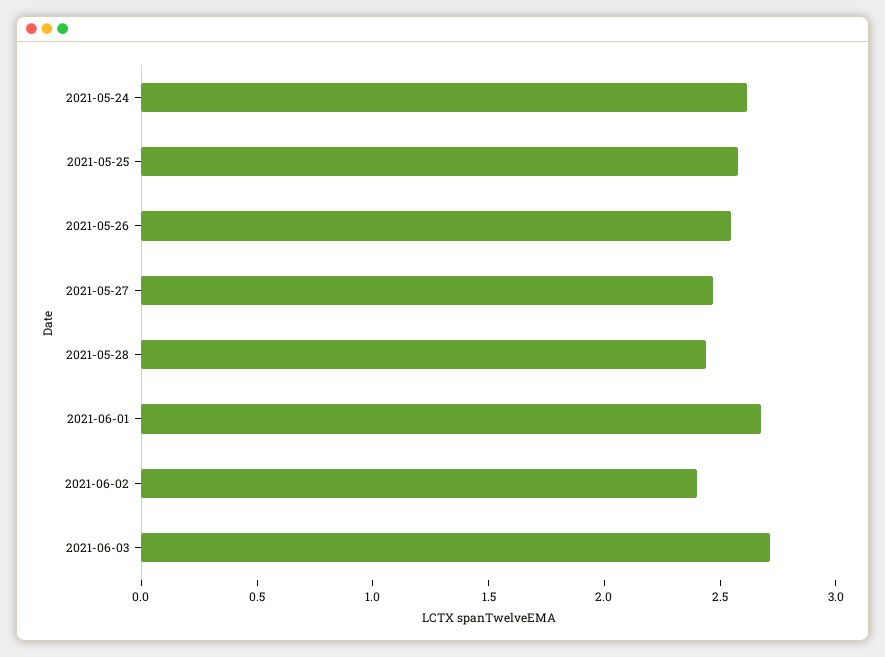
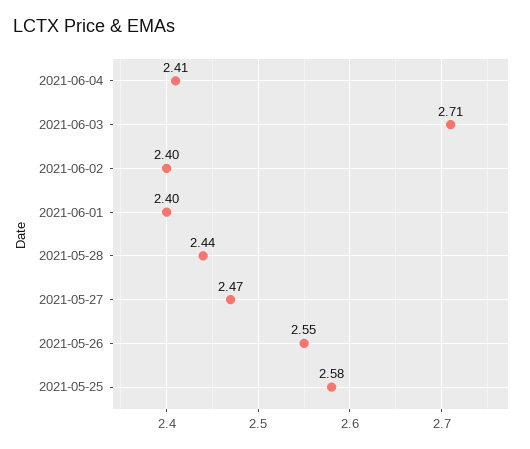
2021-05-24: 2.6 -> none
2021-06-01: 2.7 -> 2.4
2021-06-04: none -> 2.41

